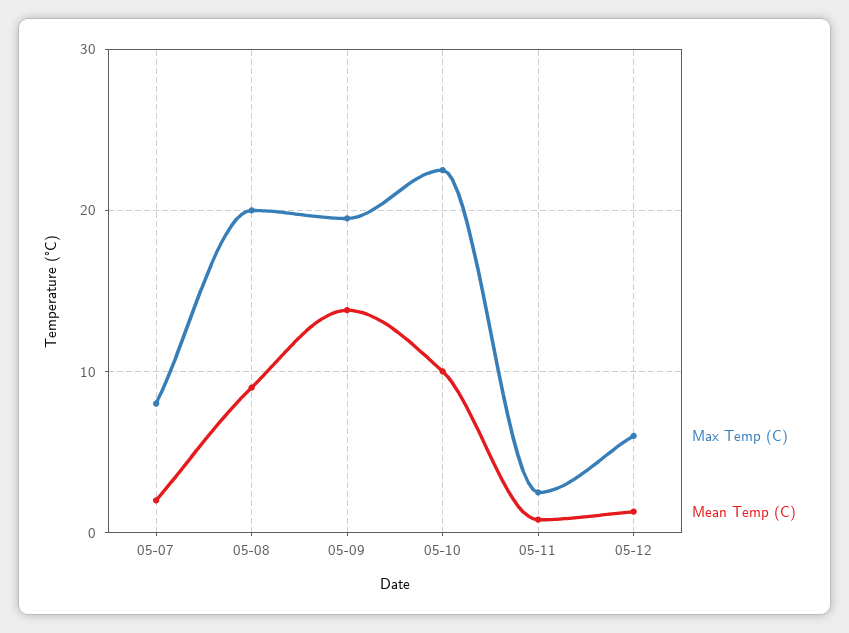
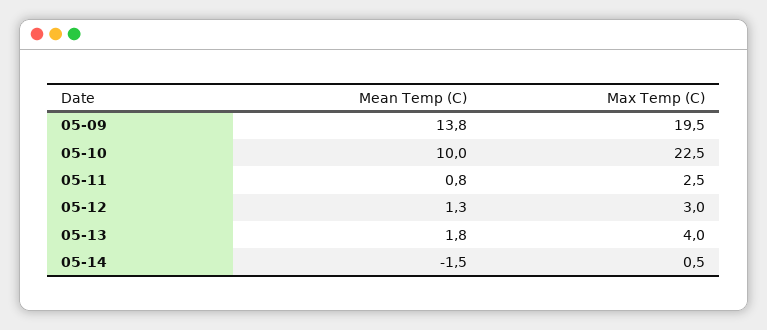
Max Temp (C), 05-07: 8 -> none
Mean Temp (C), 05-07: 2 -> none
Max Temp (C), 05-08: 20 -> none
Mean Temp (C), 05-08: 9 -> none
Max Temp (C), 05-12: 6 -> 3
Mean Temp (C), 05-13: none -> 1.8
Max Temp (C), 05-13: none -> 4
Mean Temp (C), 05-14: none -> -1.5
Max Temp (C), 05-14: none -> 0.5

